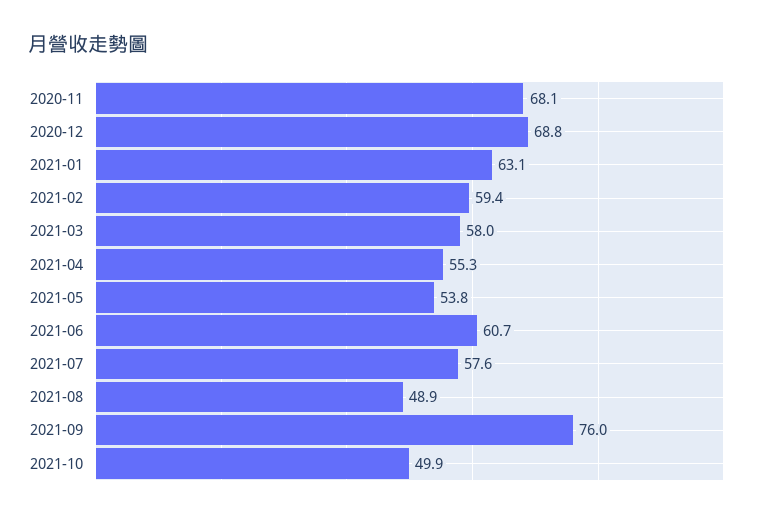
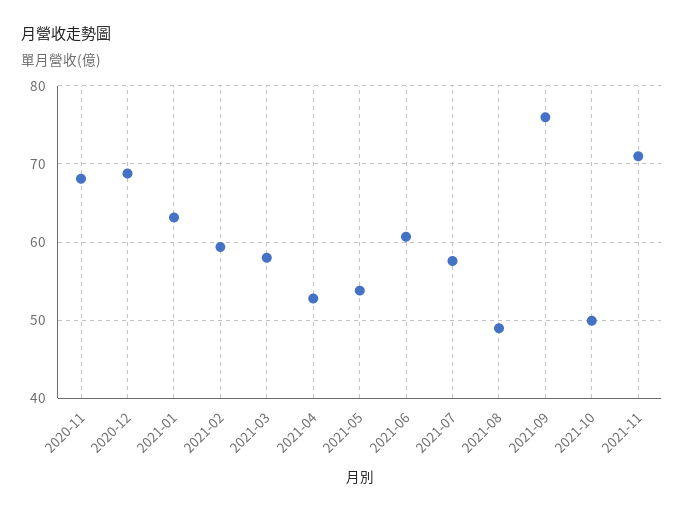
2021-04: 55.3 -> 53
2021-11: none -> 71

